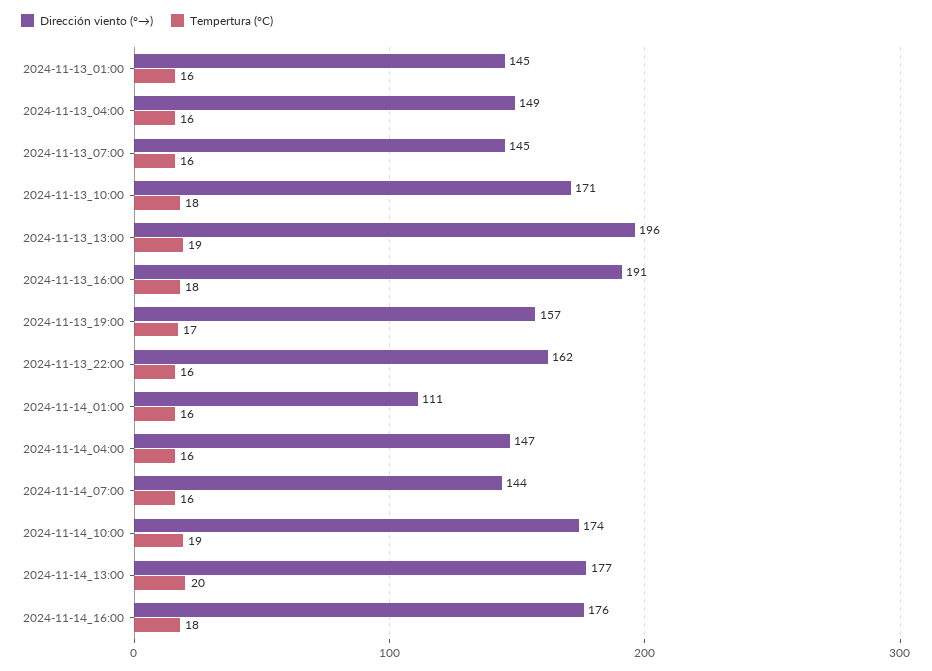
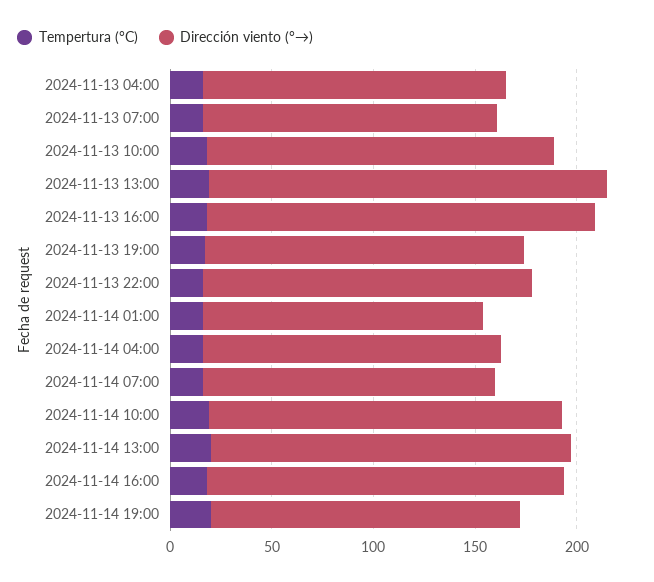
Dirección viento (°→), 2024-11-13_01:00: 145 -> none
Tempertura (°C), 2024-11-13_01:00: 16 -> none
Dirección viento (°→), 2024-11-14_01:00: 111 -> 140
Tempertura (°C), 2024-11-14 19:00: none -> 20
Dirección viento (°→), 2024-11-14 19:00: none -> 150

